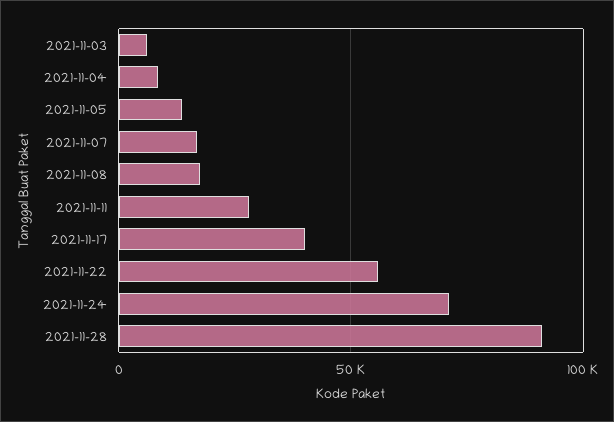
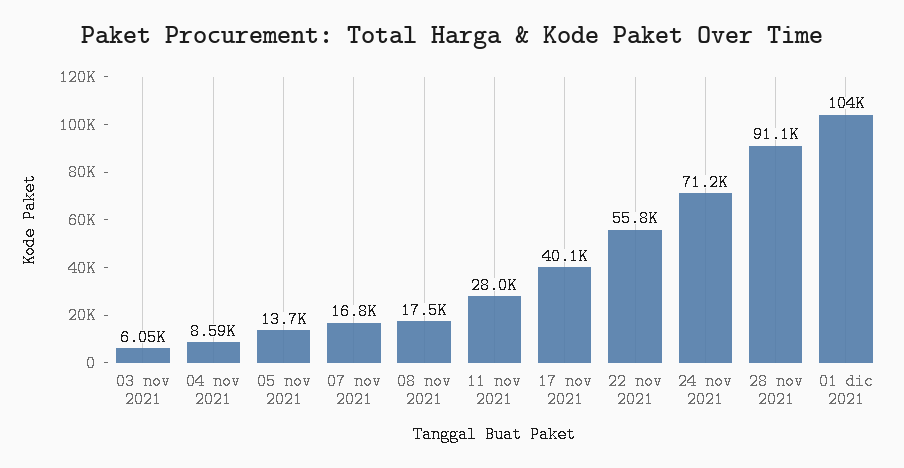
01 dic 2021: none -> 104000

